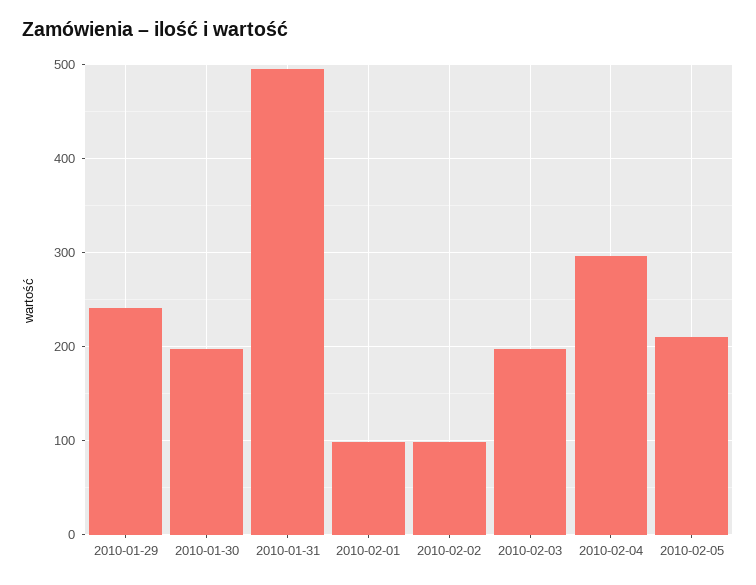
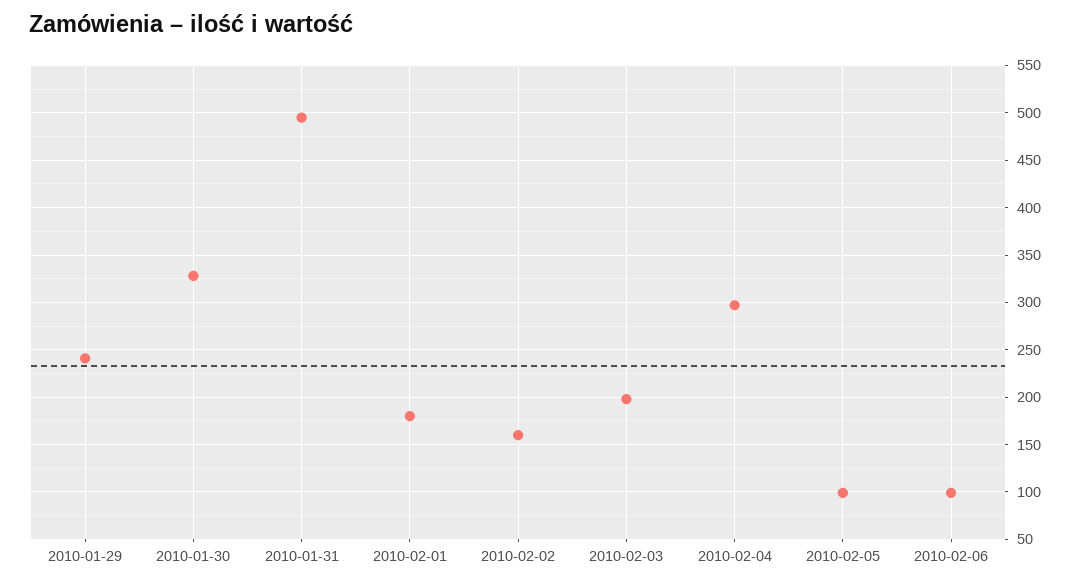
2010-01-30: 200 -> 330
2010-02-01: 100 -> 180
2010-02-02: 100 -> 160
2010-02-05: 210 -> 100
2010-02-06: none -> 100

